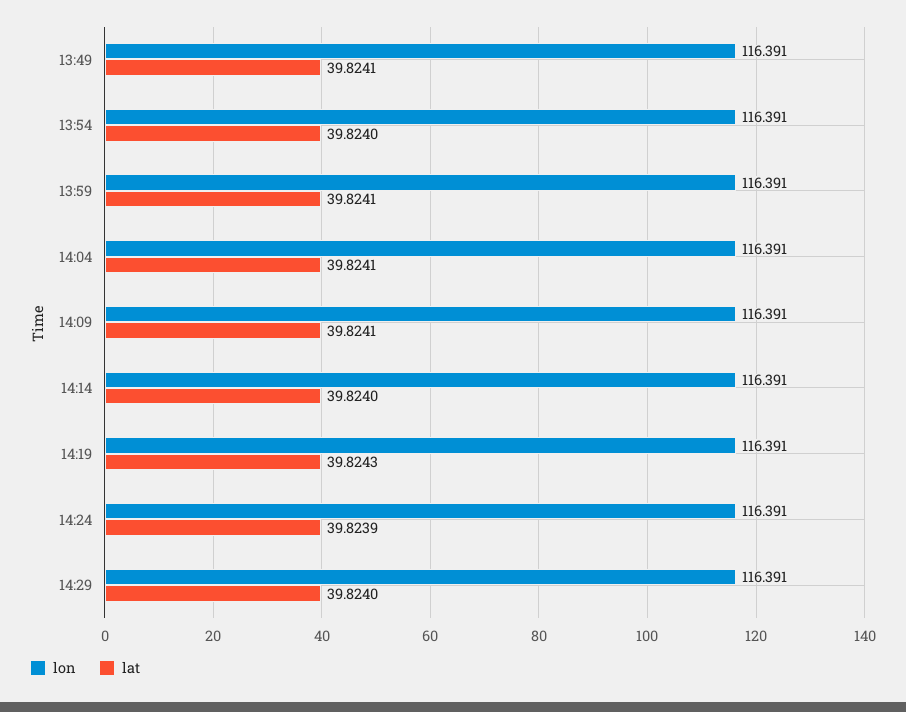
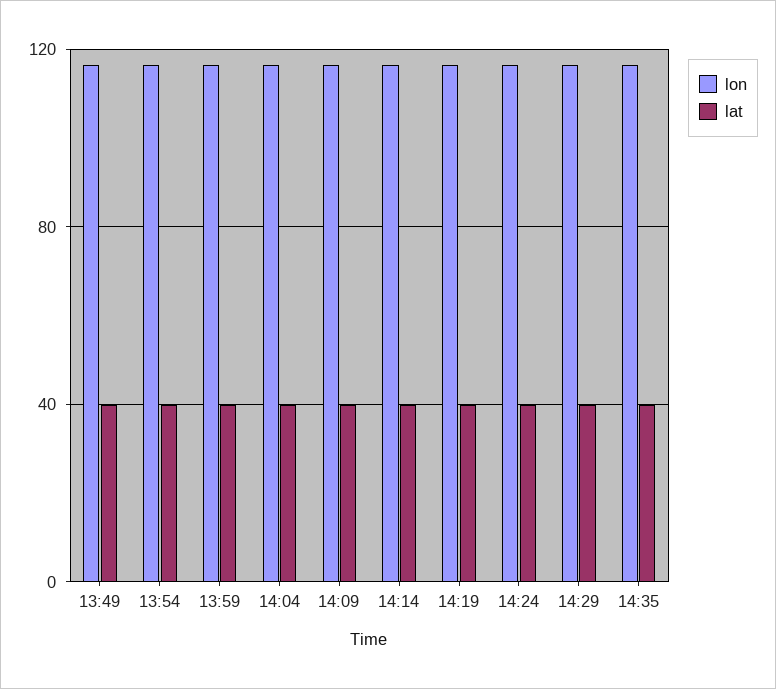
lon, 14:35: none -> 115
lat, 14:35: none -> 40

